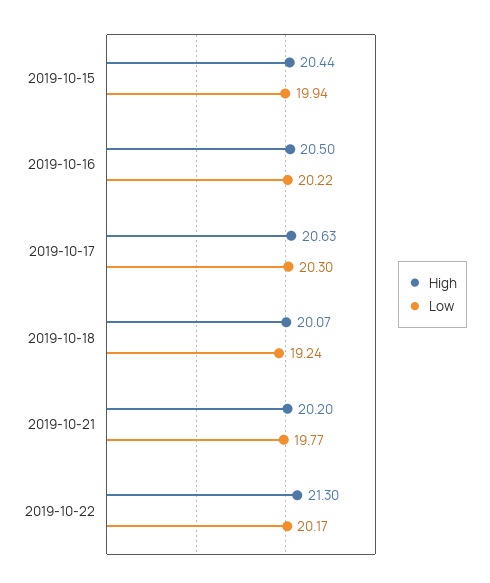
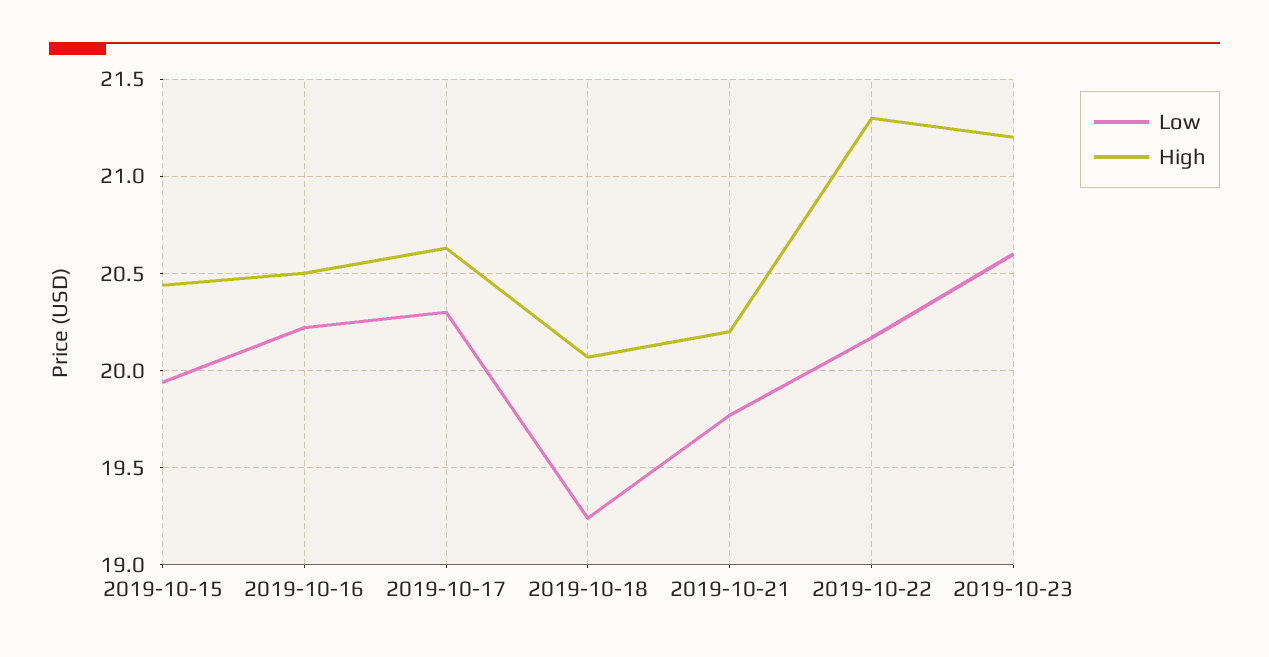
Low, 2019-10-23: none -> 20.6
High, 2019-10-23: none -> 21.2

